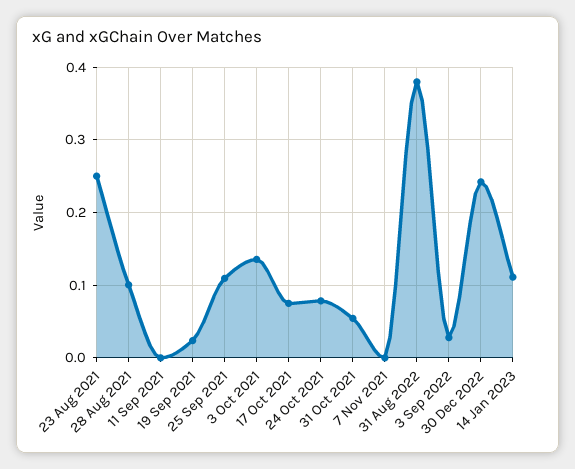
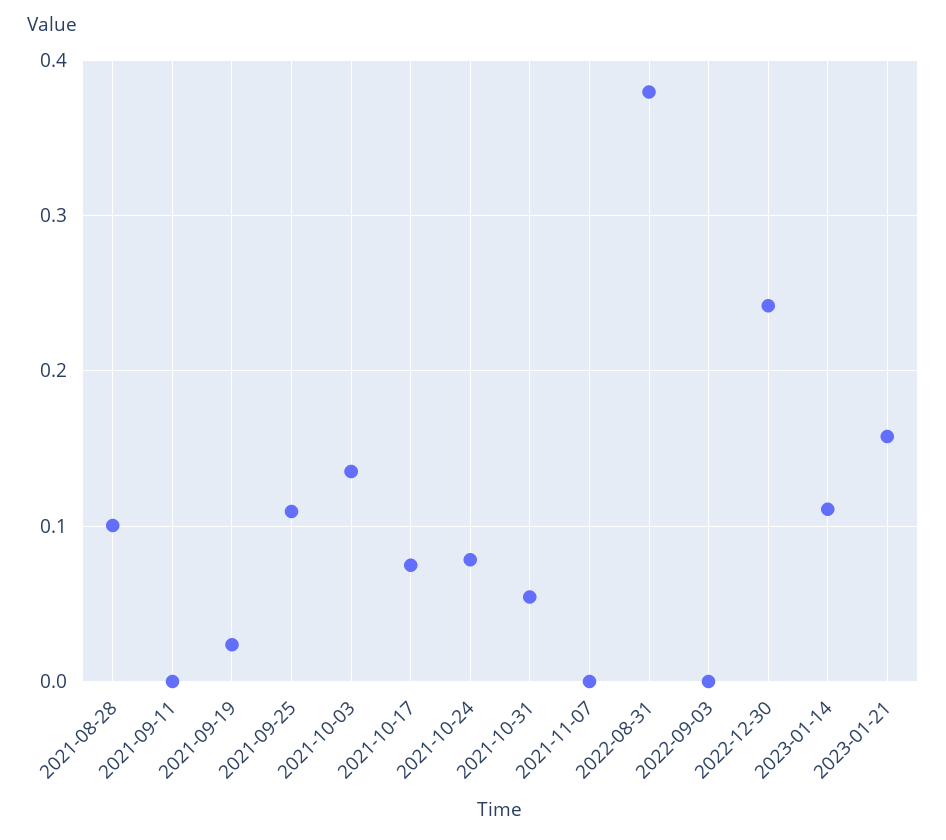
23 Aug 2021: 0.25 -> none
3 Sep 2022: 0.03 -> 0
2023-01-21: none -> 0.16

